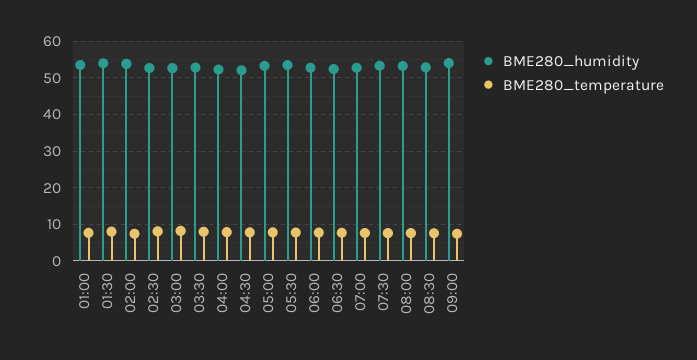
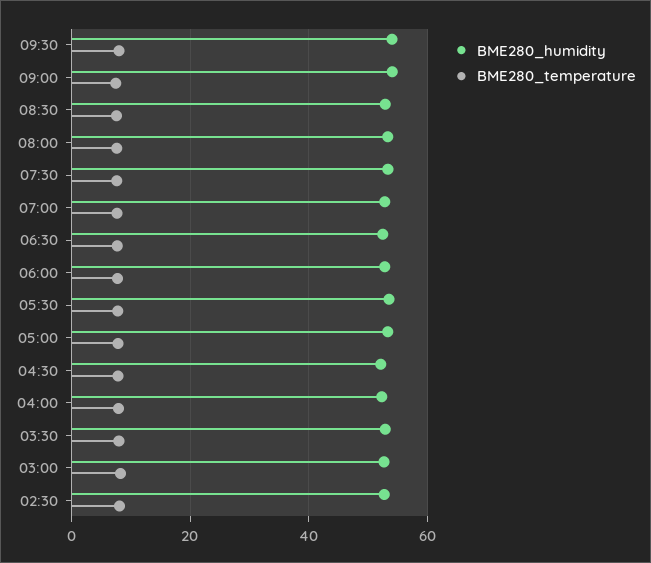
BME280_humidity, 01:00: 54 -> none
BME280_temperature, 01:00: 8 -> none
BME280_humidity, 01:30: 54 -> none
BME280_temperature, 01:30: 8 -> none
BME280_humidity, 02:00: 54 -> none
BME280_temperature, 02:00: 8 -> none
BME280_humidity, 09:30: none -> 54
BME280_temperature, 09:30: none -> 8

